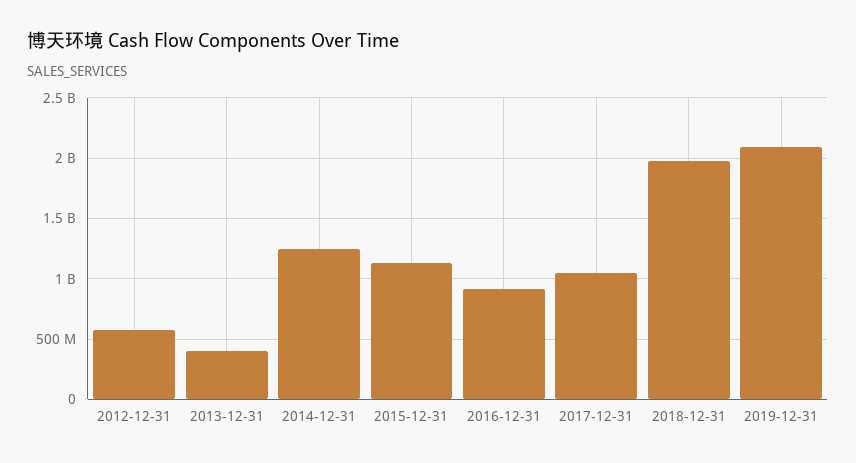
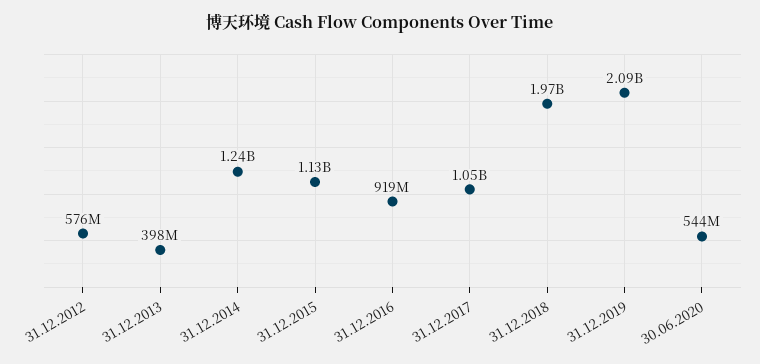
30.06.2020: none -> 544000000

